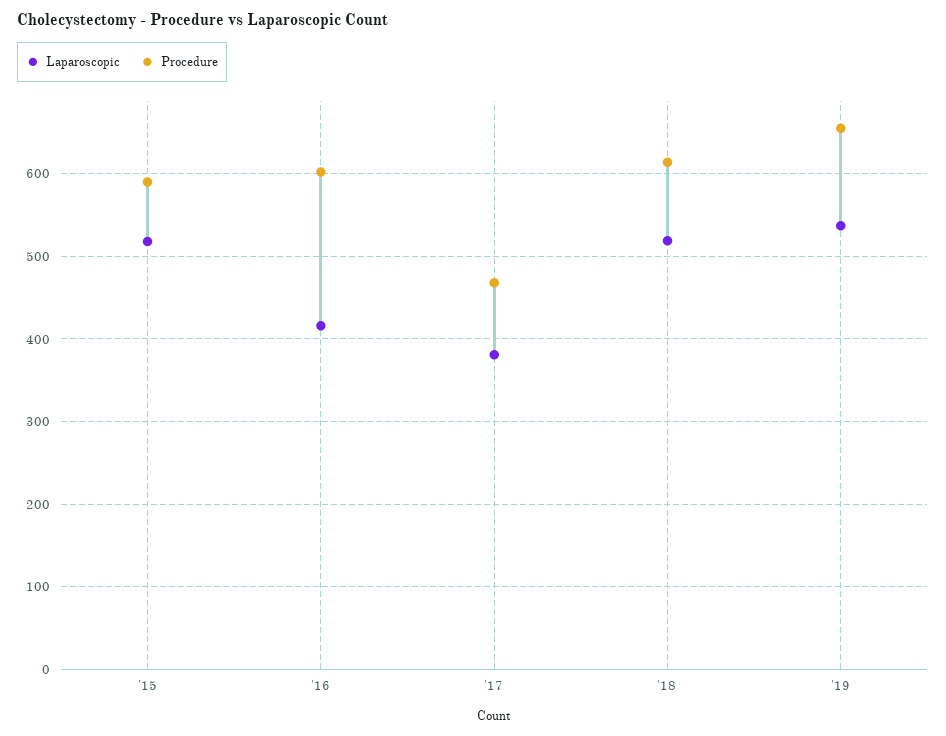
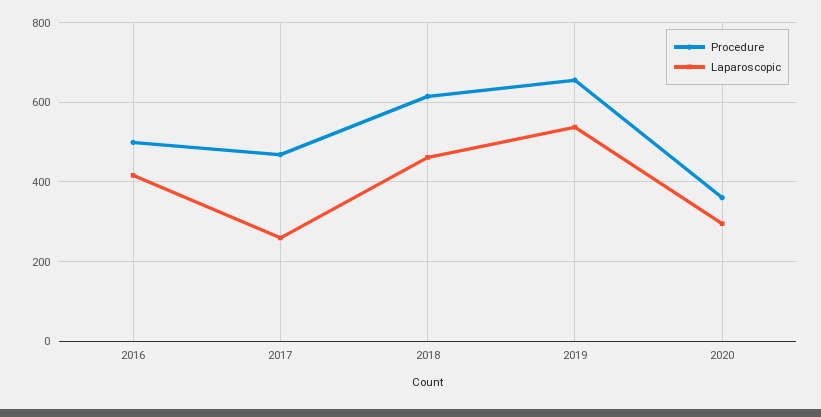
Laparoscopic, '15: 520 -> none
Procedure, '15: 590 -> none
Procedure, '16: 600 -> 500
Laparoscopic, '17: 380 -> 260
Laparoscopic, '18: 520 -> 460
Procedure, 2020: none -> 360
Laparoscopic, 2020: none -> 300

